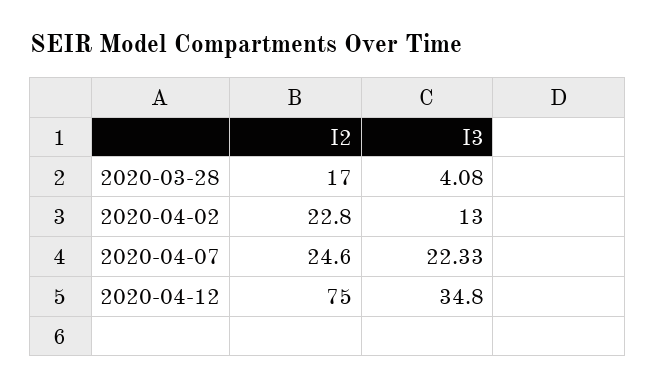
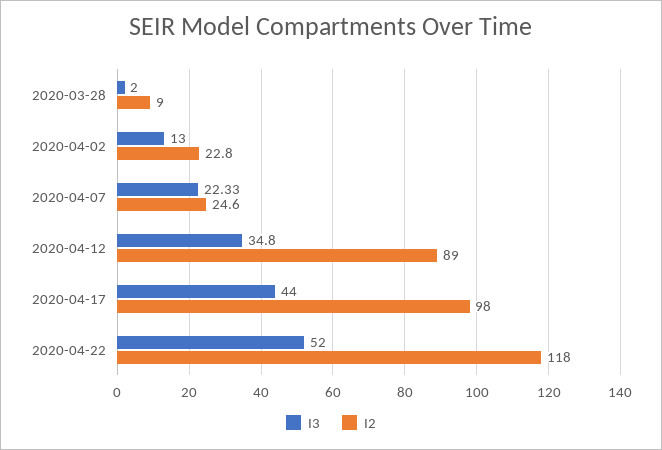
I2, 2020-03-28: 17 -> 9
I3, 2020-03-28: 4.08 -> 2
I2, 2020-04-12: 75 -> 89
I3, 2020-04-17: none -> 44
I2, 2020-04-17: none -> 98
I3, 2020-04-22: none -> 52
I2, 2020-04-22: none -> 118

